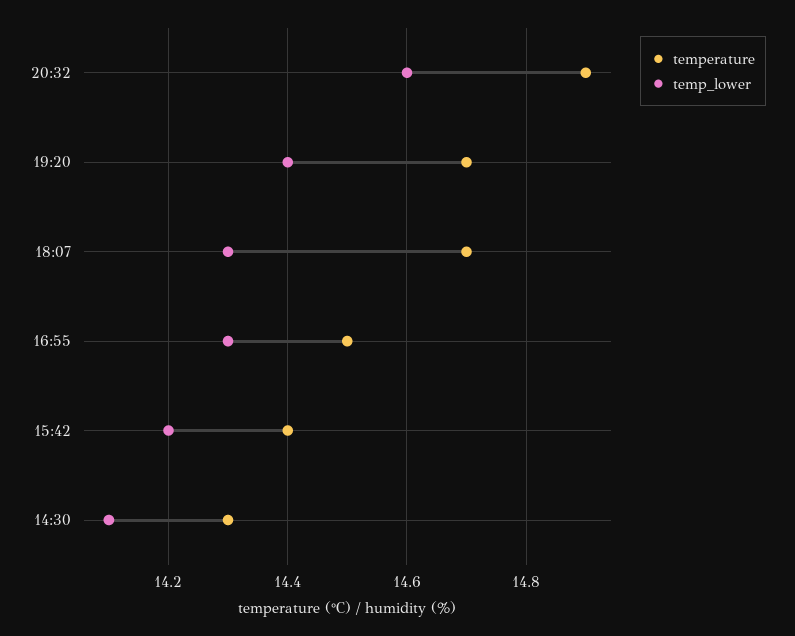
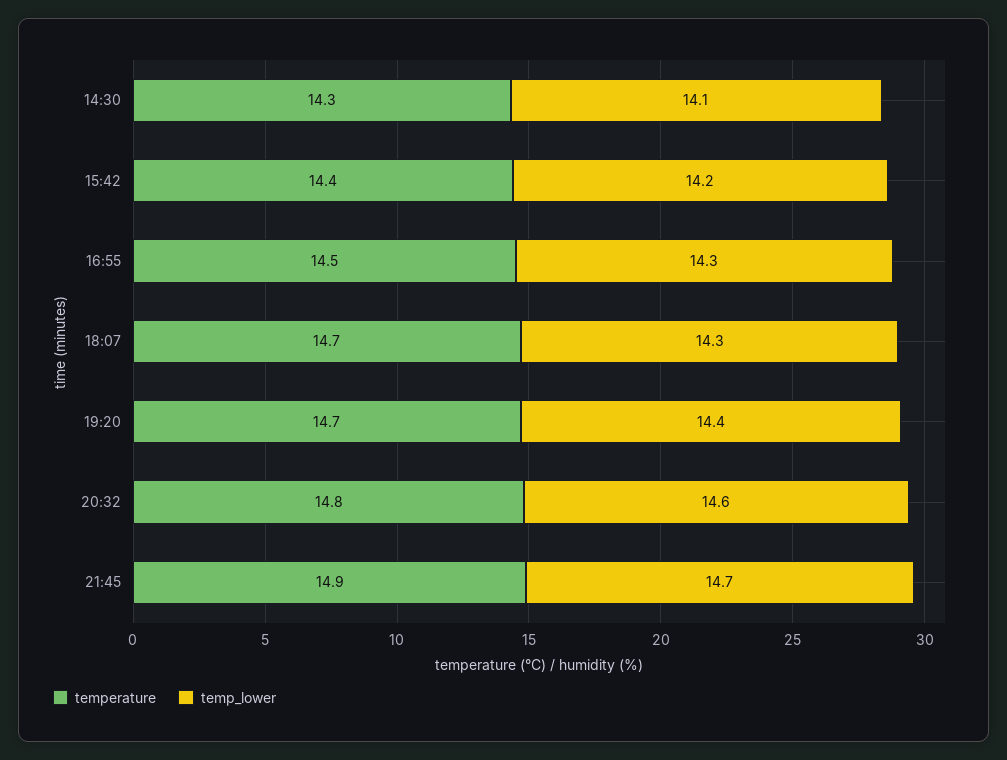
temperature, 20:32: 14.9 -> 14.8
temperature, 21:45: none -> 14.9
temp_lower, 21:45: none -> 14.7

